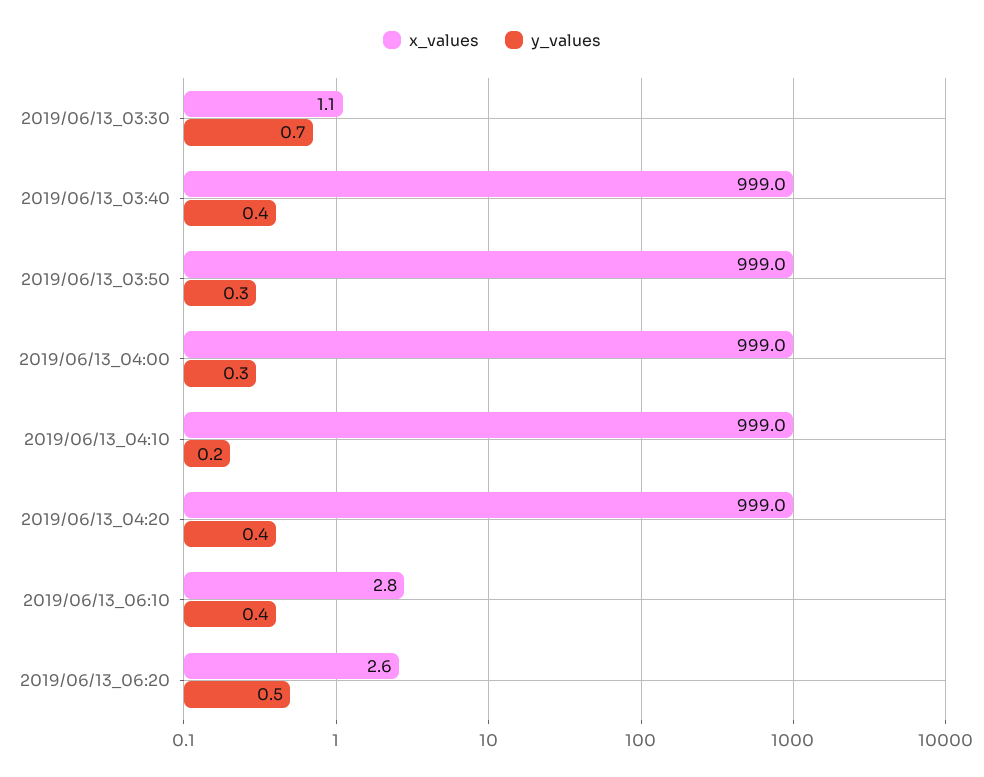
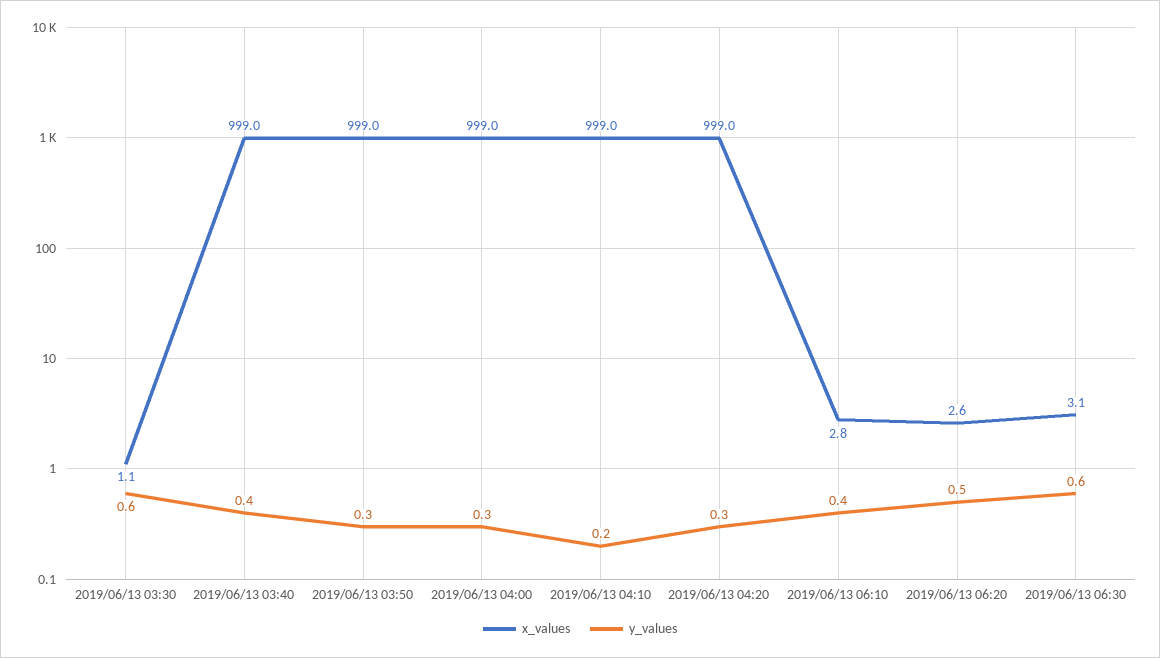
y_values, 2019/06/13_03:30: 0.7 -> 0.6
y_values, 2019/06/13_04:20: 0.4 -> 0.3
x_values, 2019/06/13 06:30: none -> 3.1
y_values, 2019/06/13 06:30: none -> 0.6

